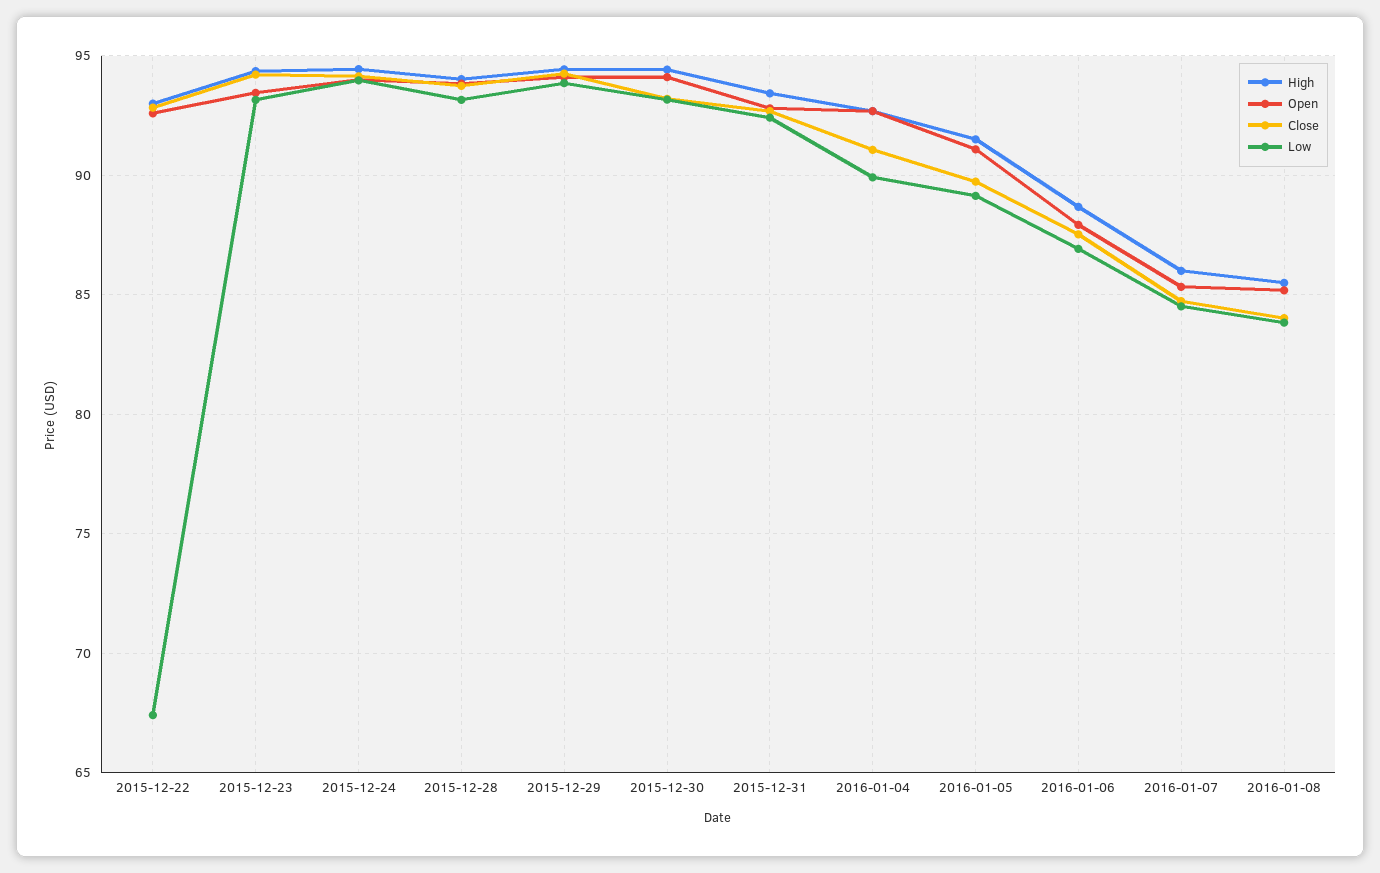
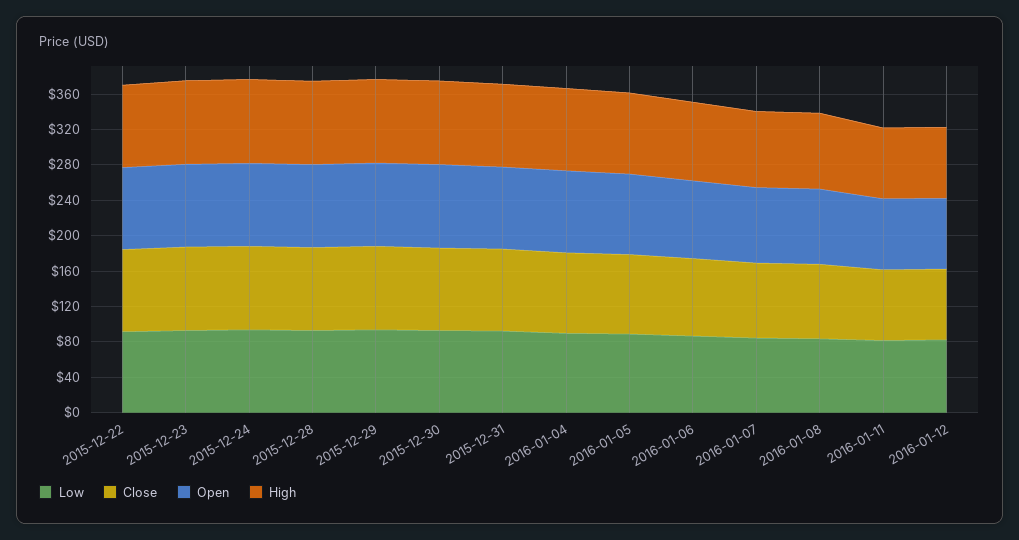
Low, 2015-12-22: 67.5 -> 90
Low, 2016-01-11: none -> 80
Close, 2016-01-11: none -> 80
Open, 2016-01-11: none -> 80
High, 2016-01-11: none -> 80
Low, 2016-01-12: none -> 80
Close, 2016-01-12: none -> 80
Open, 2016-01-12: none -> 80
High, 2016-01-12: none -> 80

